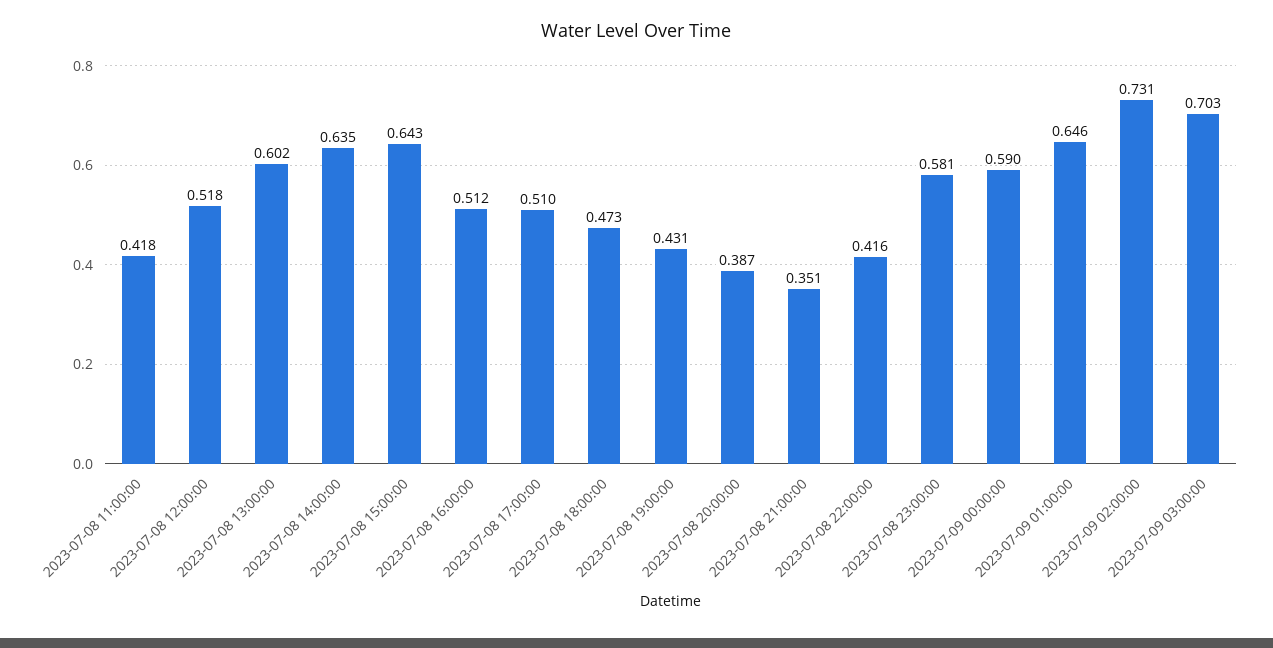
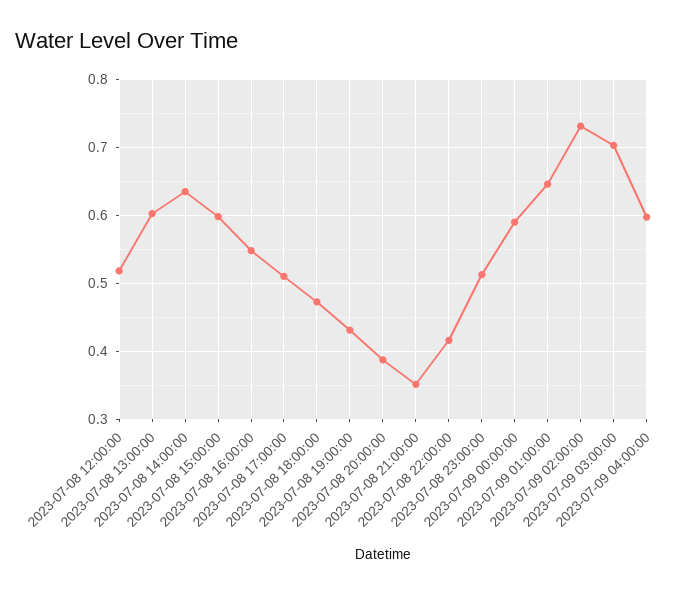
2023-07-08 11:00:00: 0.418 -> none
2023-07-08 15:00:00: 0.643 -> 0.6
2023-07-08 16:00:00: 0.512 -> 0.55
2023-07-08 23:00:00: 0.581 -> 0.51
2023-07-09 04:00:00: none -> 0.6

